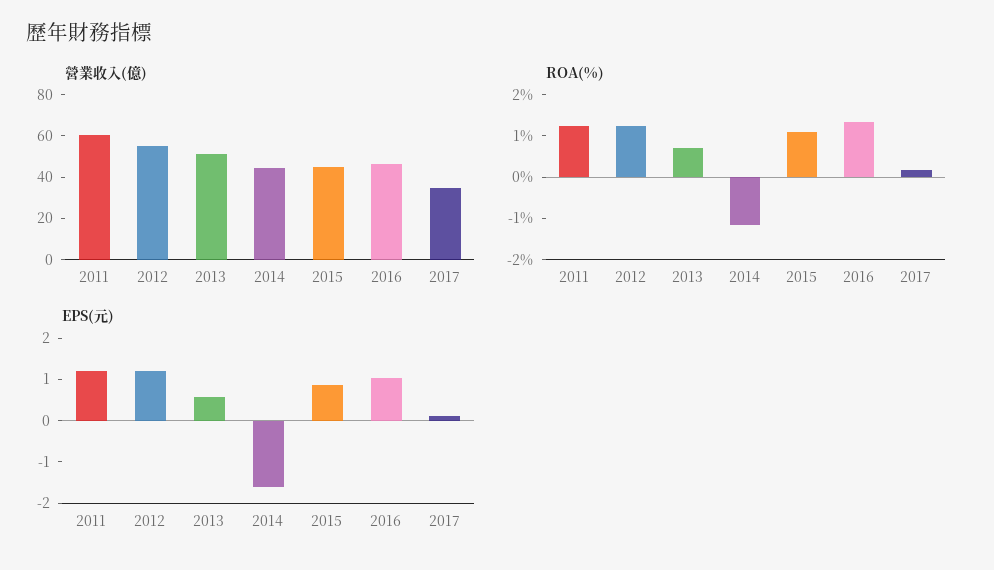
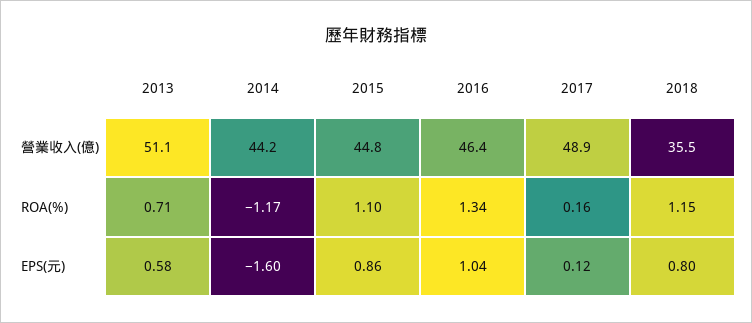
營業收入(億), 2011: 60 -> none
營業收入(億), 2012: 55 -> none
營業收入(億), 2017: 35 -> 48.9
ROA(%), 2011: 1.2 -> none
ROA(%), 2012: 1.2 -> none
EPS(元), 2011: 1.2 -> none
EPS(元), 2012: 1.2 -> none
營業收入(億), 2018: none -> 35.5
ROA(%), 2018: none -> 1.15
EPS(元), 2018: none -> 0.8

